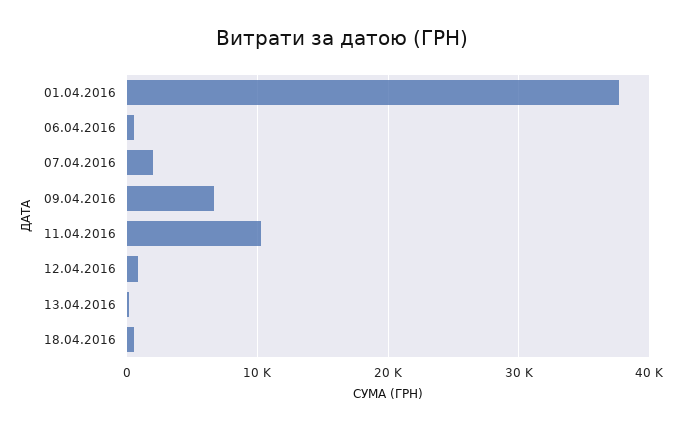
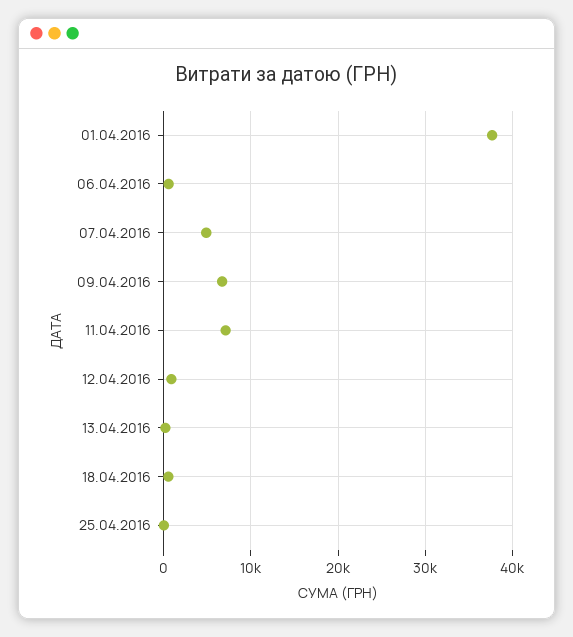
07.04.2016: 2000 -> 5000
11.04.2016: 10000 -> 7000
25.04.2016: none -> 0

